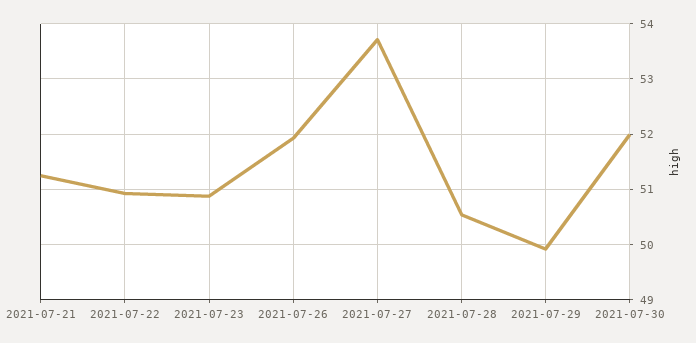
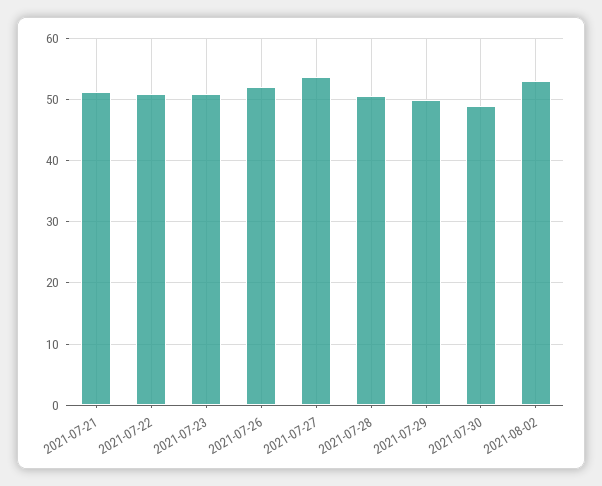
2021-07-30: 52 -> 49
2021-08-02: none -> 53

